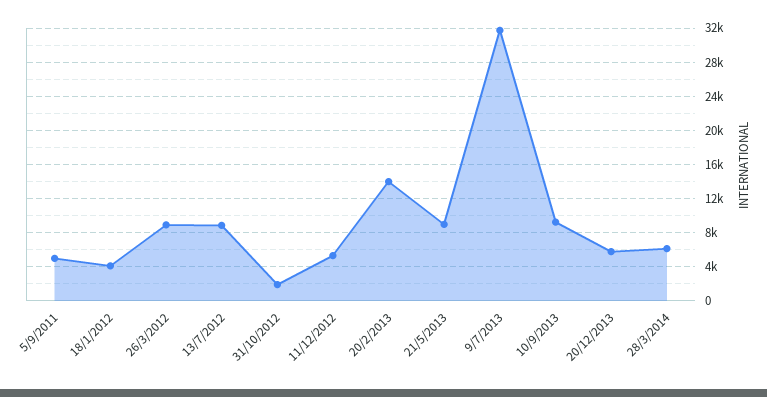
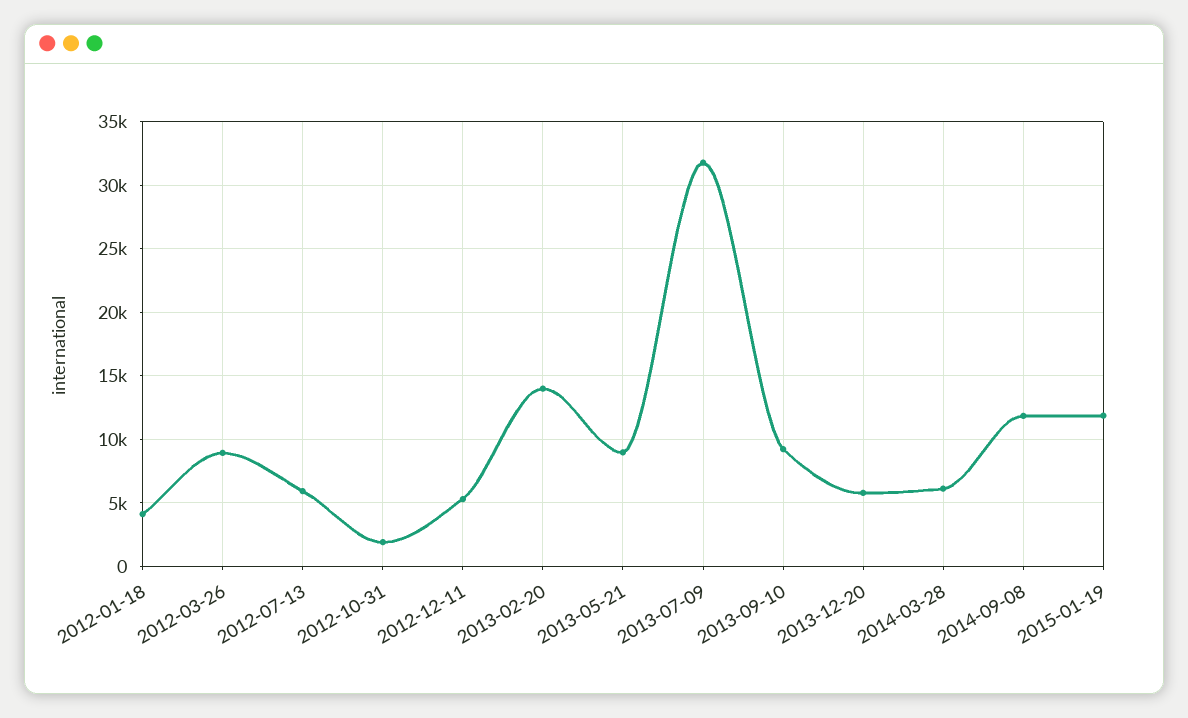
5/9/2011: 5000 -> none
13/7/2012: 9000 -> 6000
2014-09-08: none -> 12000
2015-01-19: none -> 12000

